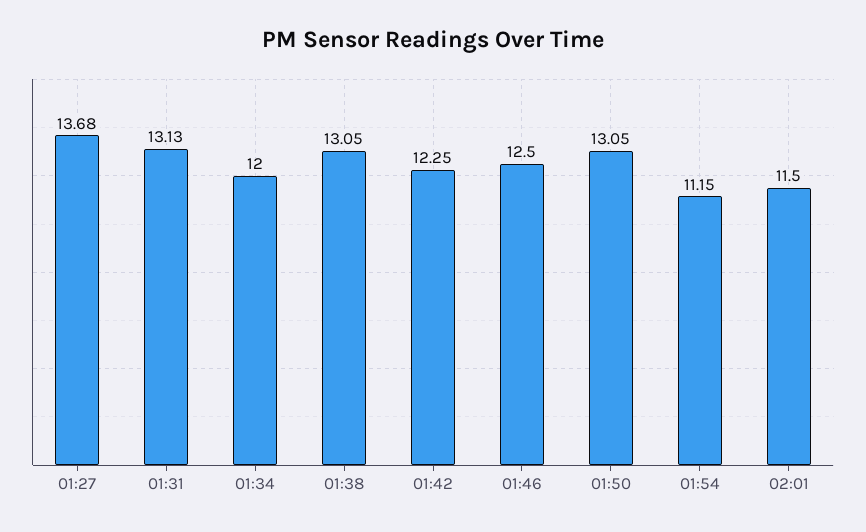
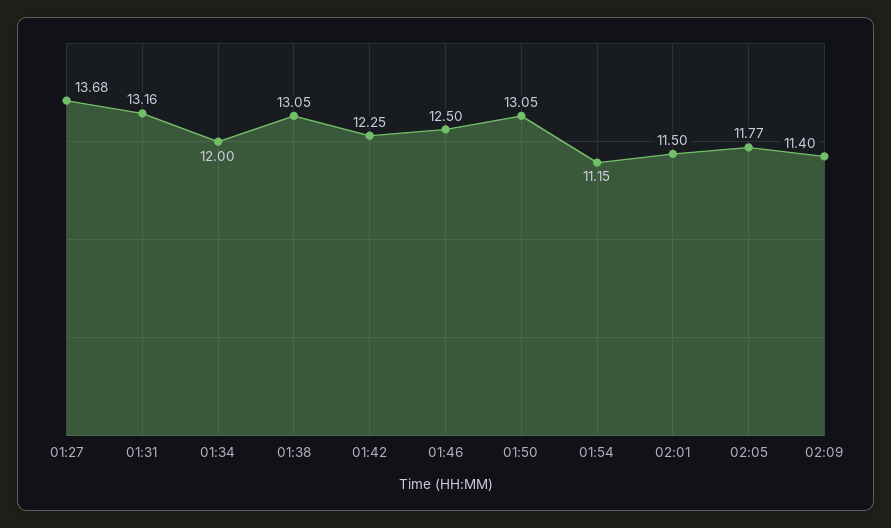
01:31: 13.13 -> 13.16
02:05: none -> 11.77
02:09: none -> 11.4

